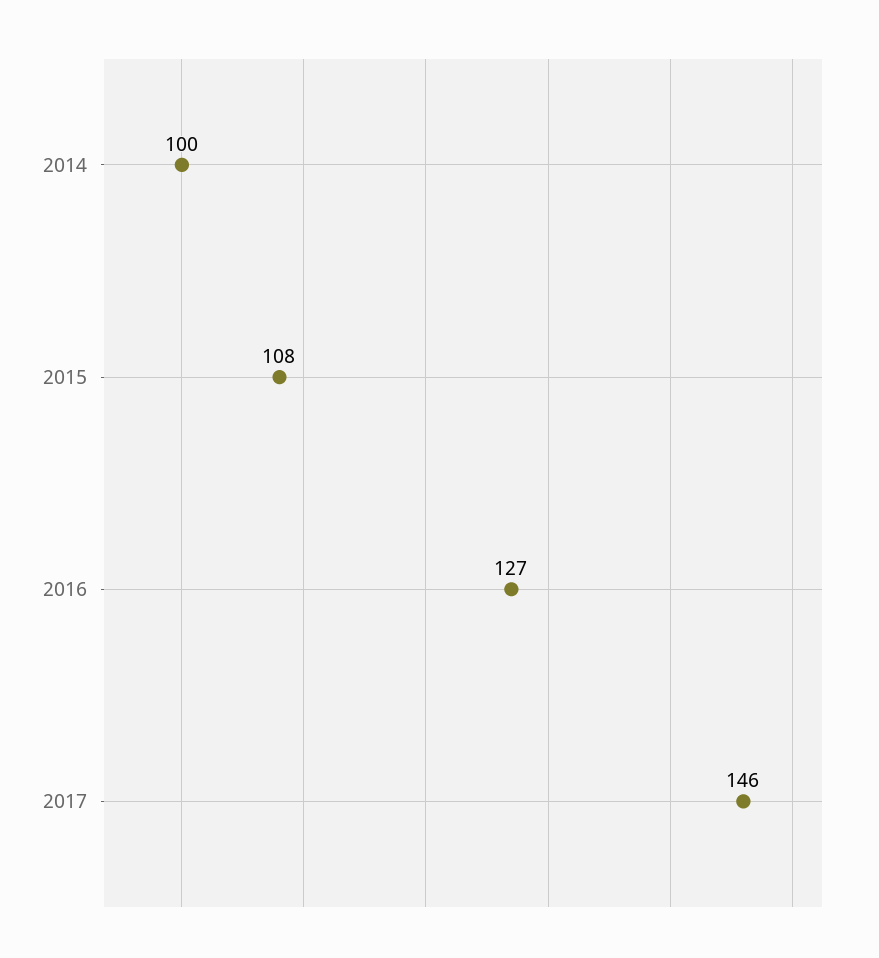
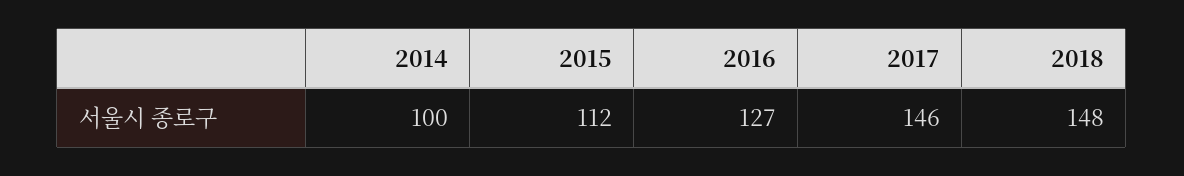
2015: 108 -> 112
2018: none -> 148

